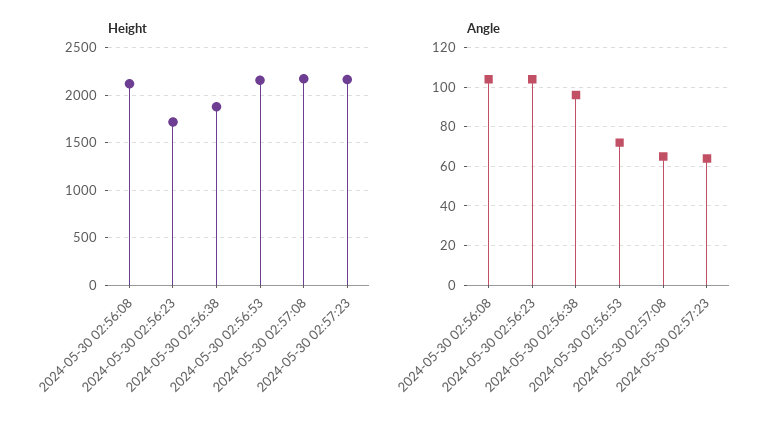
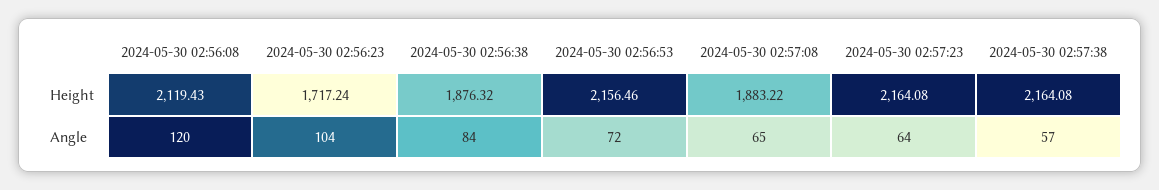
Height, 2024-05-30 02:57:08: 2200 -> 1883.22
Angle, 2024-05-30 02:56:08: 105 -> 120
Angle, 2024-05-30 02:56:38: 95 -> 84
Height, 2024-05-30 02:57:38: none -> 2164.08
Angle, 2024-05-30 02:57:38: none -> 57

